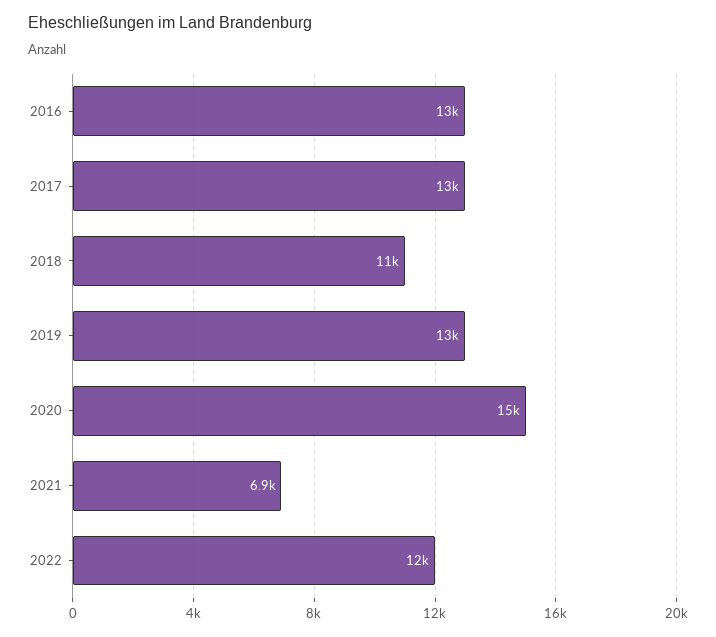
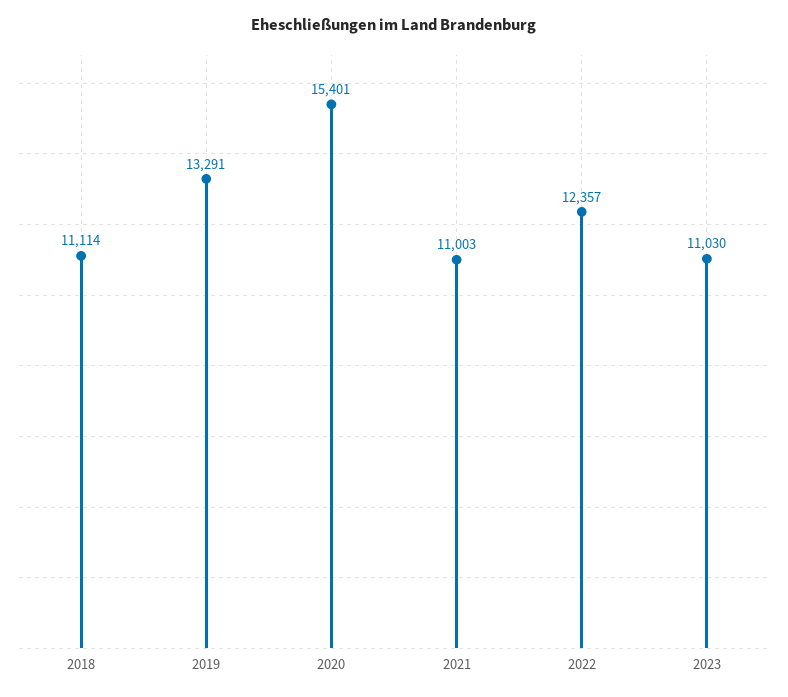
2016: 13000 -> none
2017: 13000 -> none
2021: 6900 -> 11003
2023: none -> 11030

